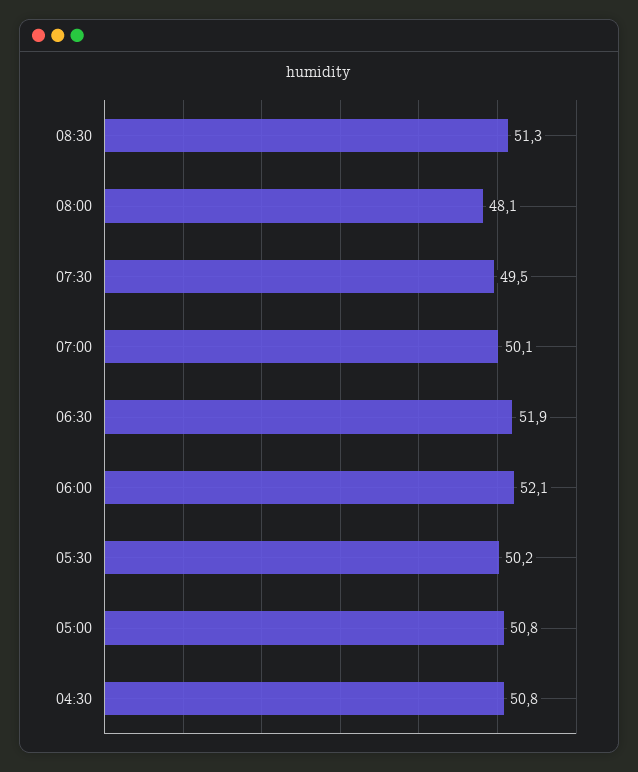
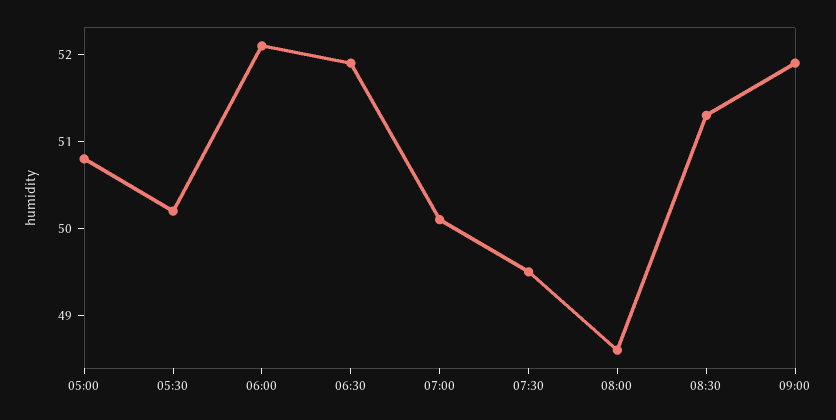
08:00: 48.1 -> 48.6
04:30: 50.8 -> none
09:00: none -> 51.9

